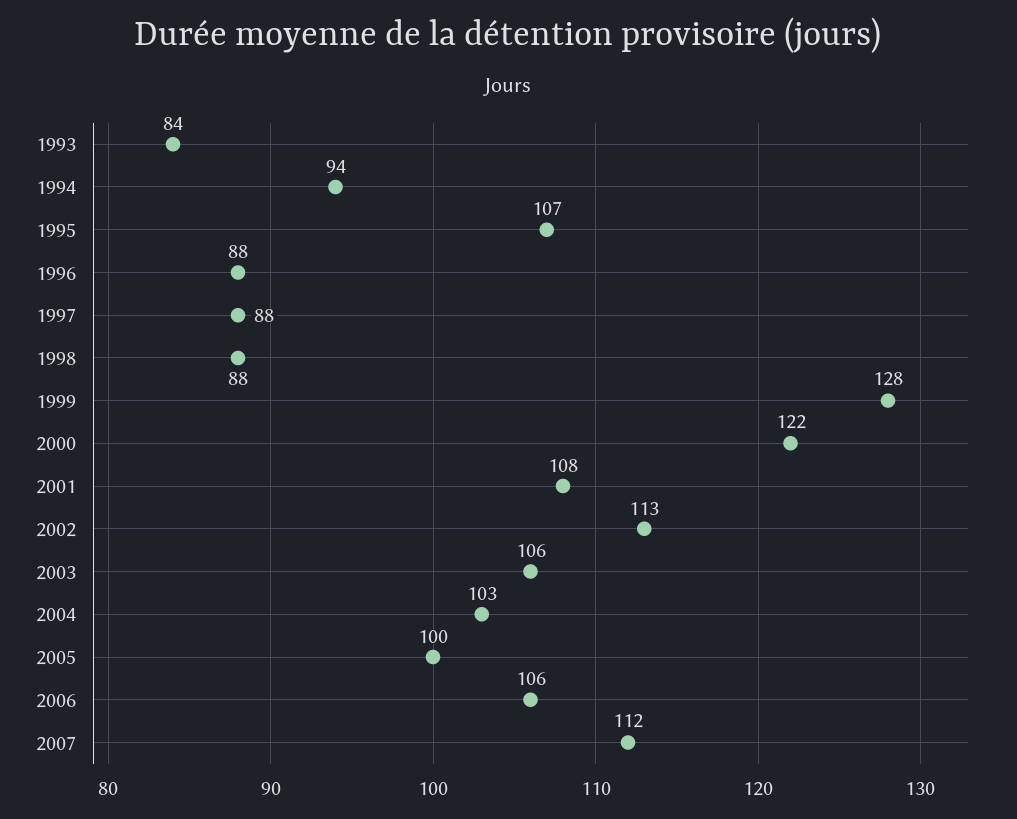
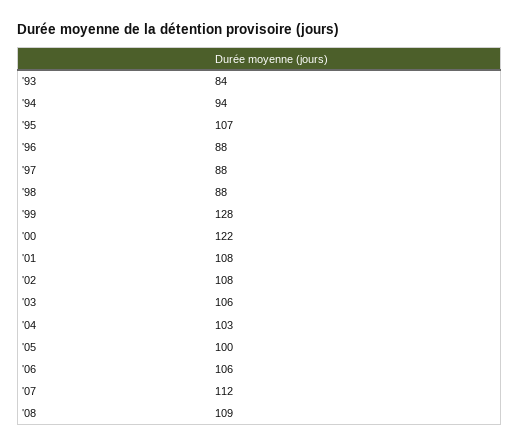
2002: 113 -> 108
'08: none -> 109

